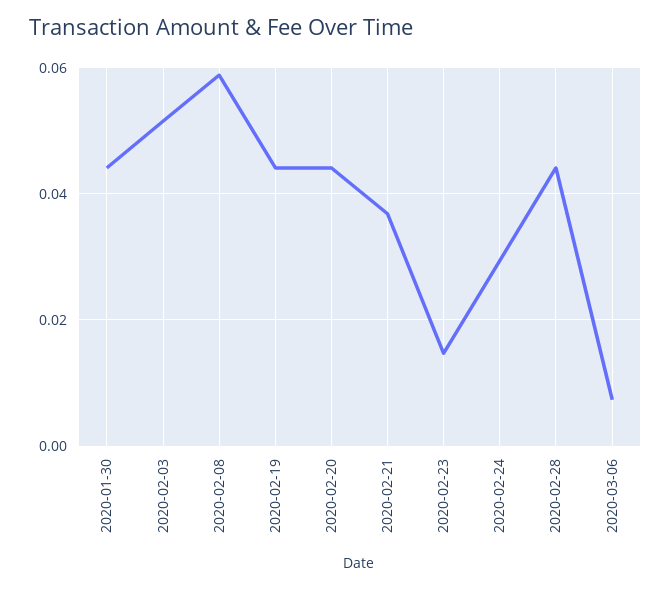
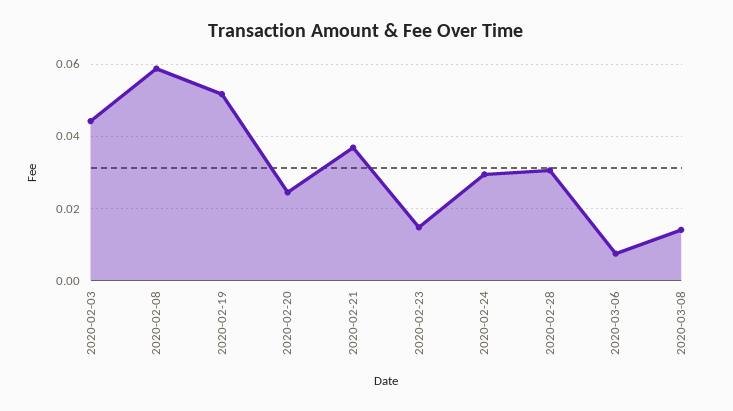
2020-01-30: 0.044 -> none
2020-02-03: 0.052 -> 0.044
2020-02-19: 0.044 -> 0.052
2020-02-20: 0.044 -> 0.024
2020-02-28: 0.044 -> 0.03
2020-03-08: none -> 0.014

